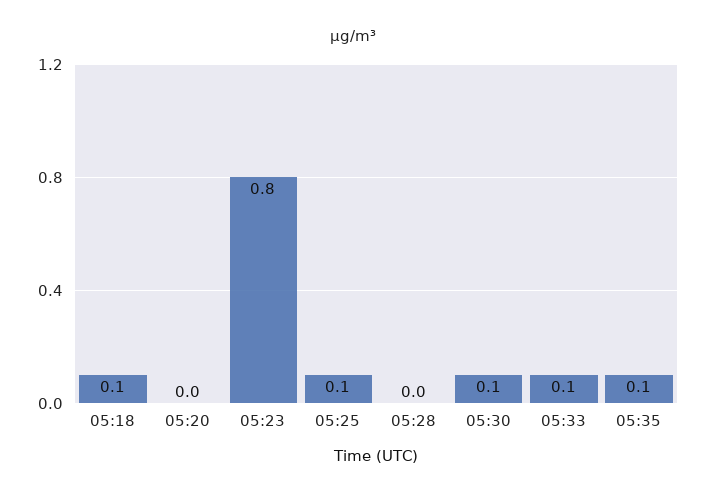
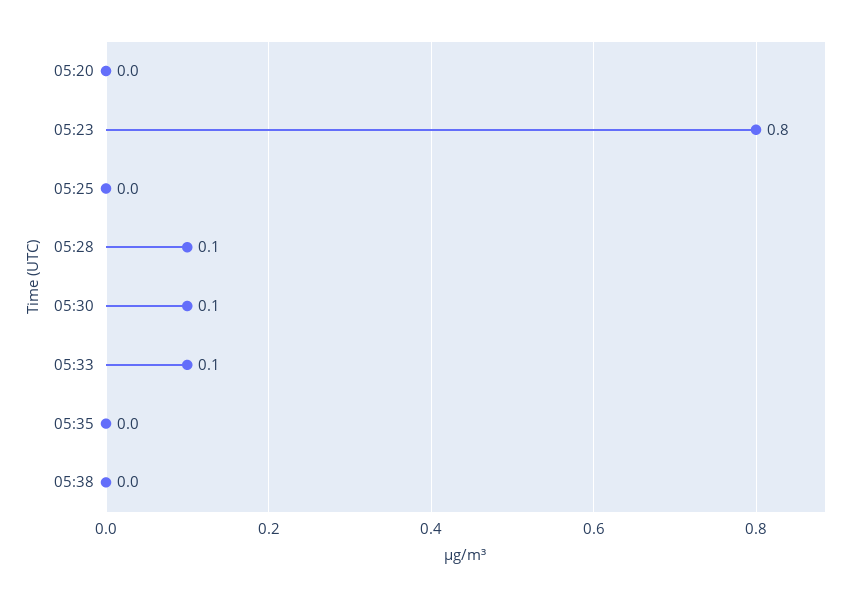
05:18: 0.1 -> none
05:25: 0.1 -> 0
05:28: 0 -> 0.1
05:35: 0.1 -> 0
05:38: none -> 0

